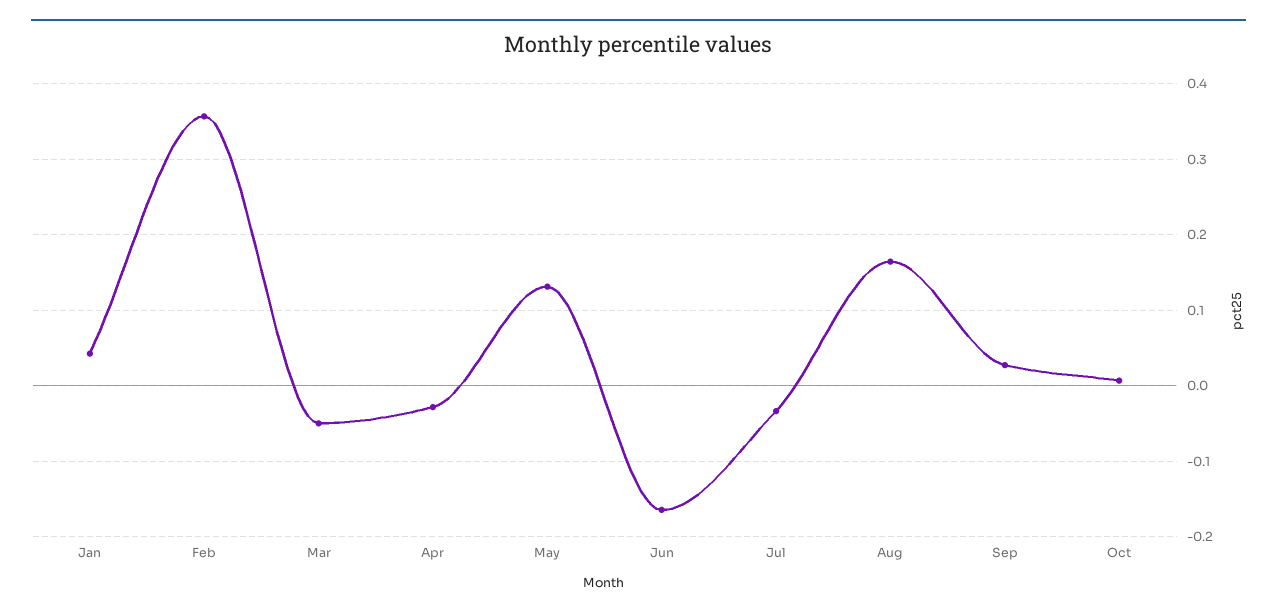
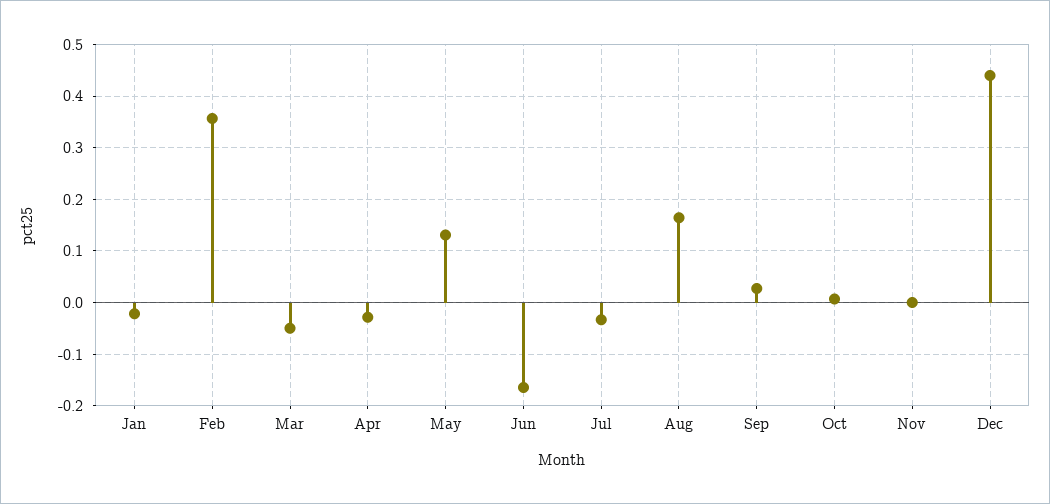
Jan: 0.04 -> -0.02
Nov: none -> 0
Dec: none -> 0.44

